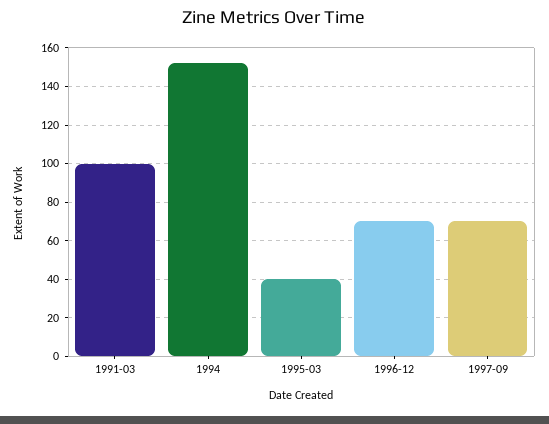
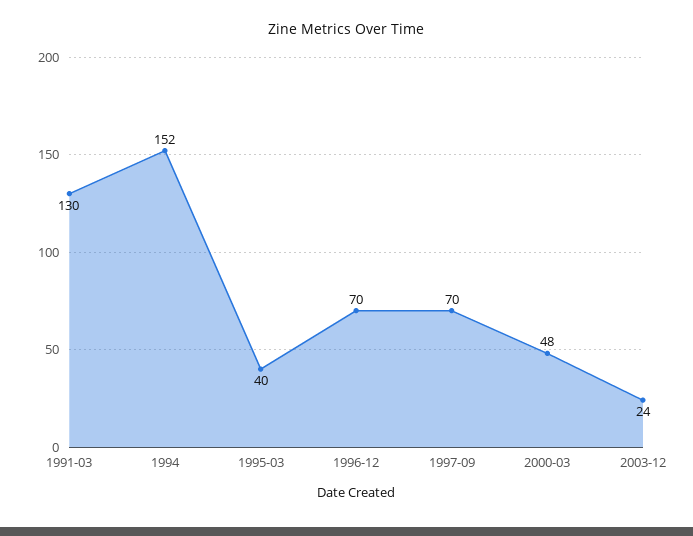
1991-03: 100 -> 130
2000-03: none -> 48
2003-12: none -> 24

